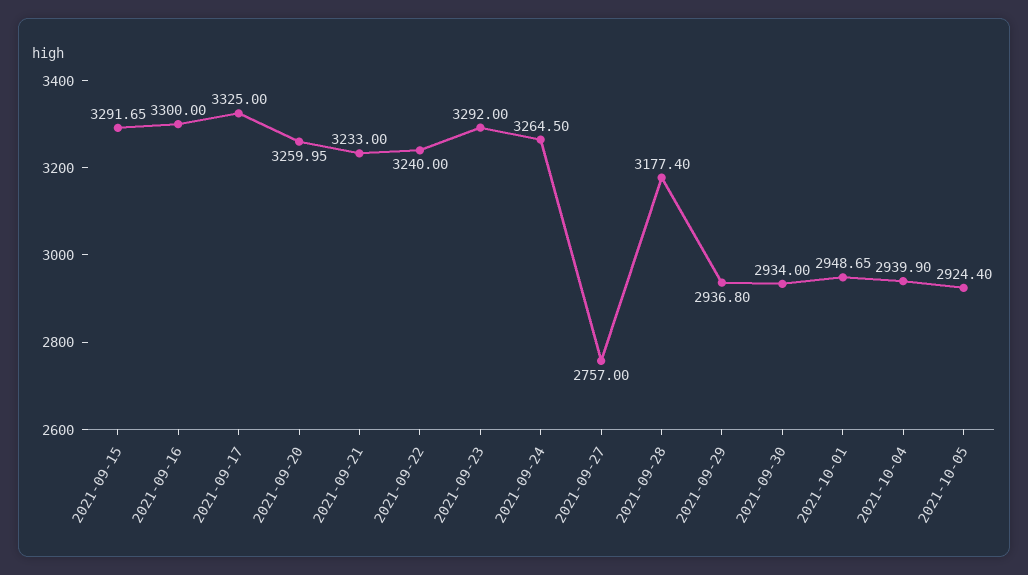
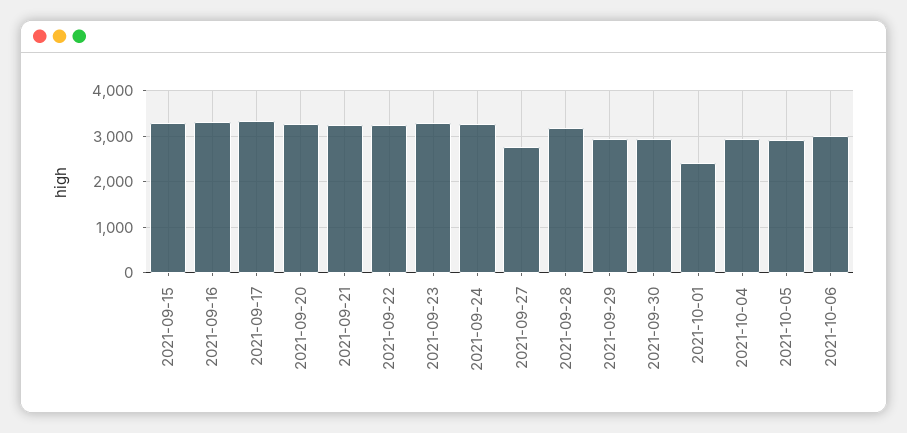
2021-10-01: 2948.65 -> 2400
2021-10-06: none -> 3000

